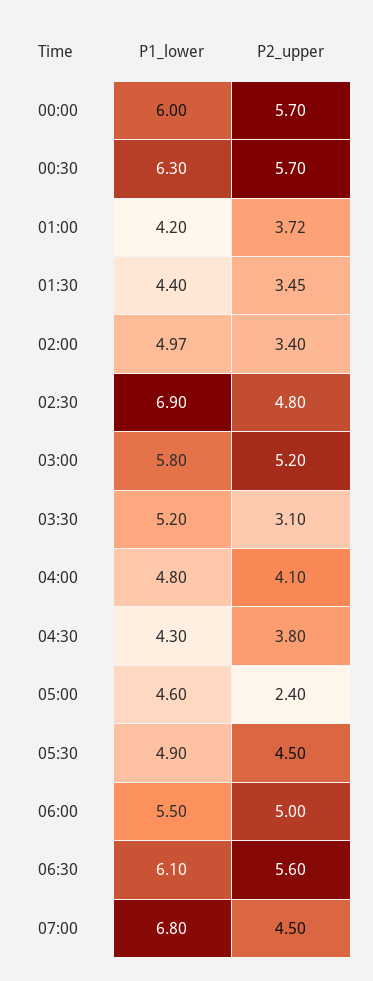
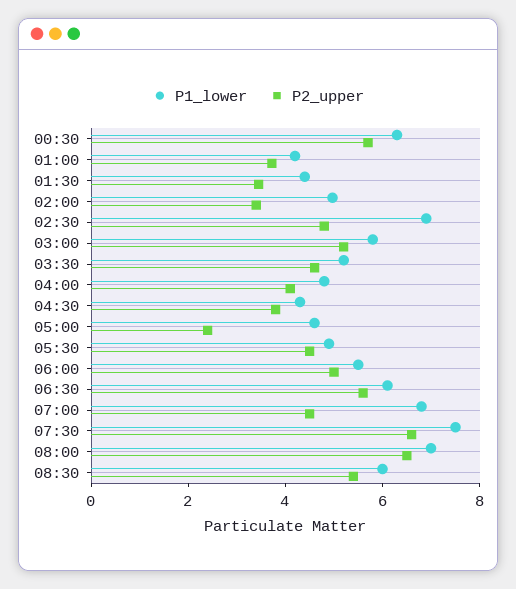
P1_lower, 00:00: 6 -> none
P2_upper, 00:00: 5.7 -> none
P2_upper, 03:30: 3.1 -> 4.5
P1_lower, 07:30: none -> 7.5
P2_upper, 07:30: none -> 6.5
P1_lower, 08:00: none -> 7
P2_upper, 08:00: none -> 6.5
P1_lower, 08:30: none -> 6
P2_upper, 08:30: none -> 5.5

